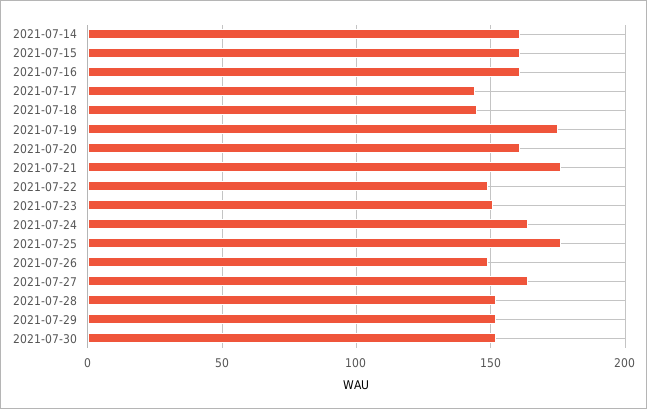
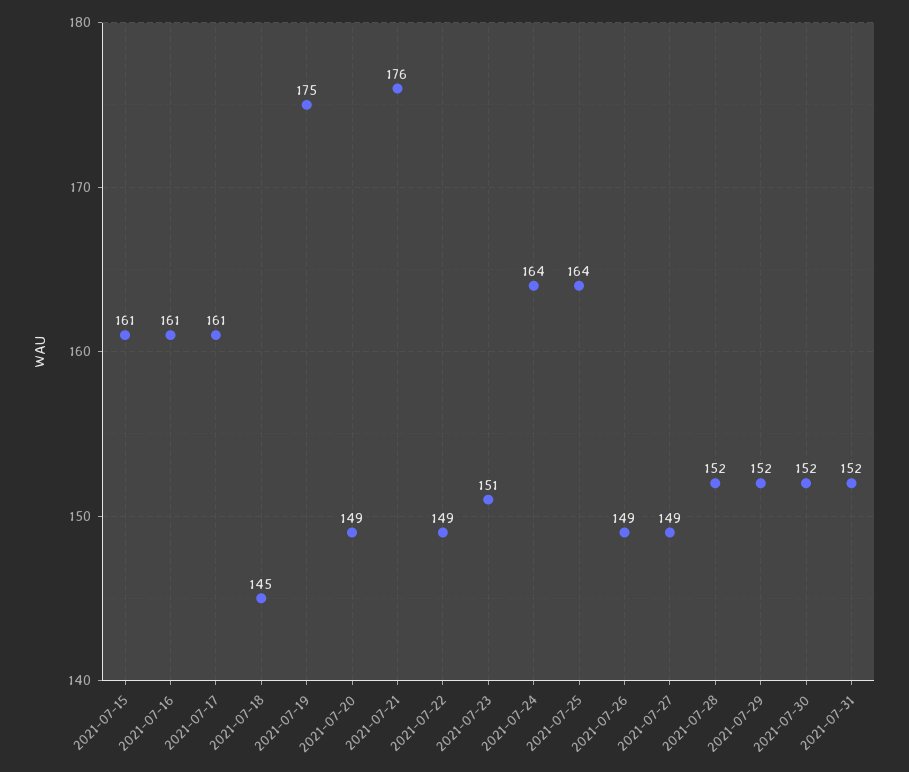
2021-07-14: 160 -> none
2021-07-17: 145 -> 161
2021-07-20: 160 -> 149
2021-07-25: 175 -> 164
2021-07-27: 165 -> 149
2021-07-31: none -> 152

